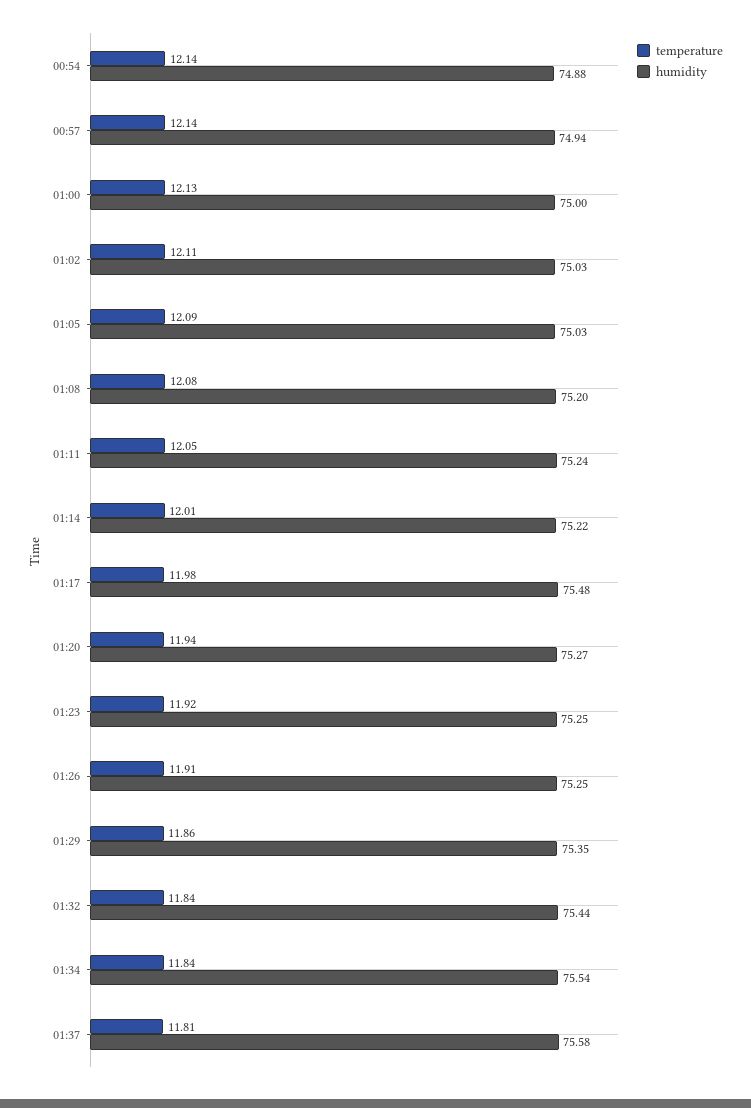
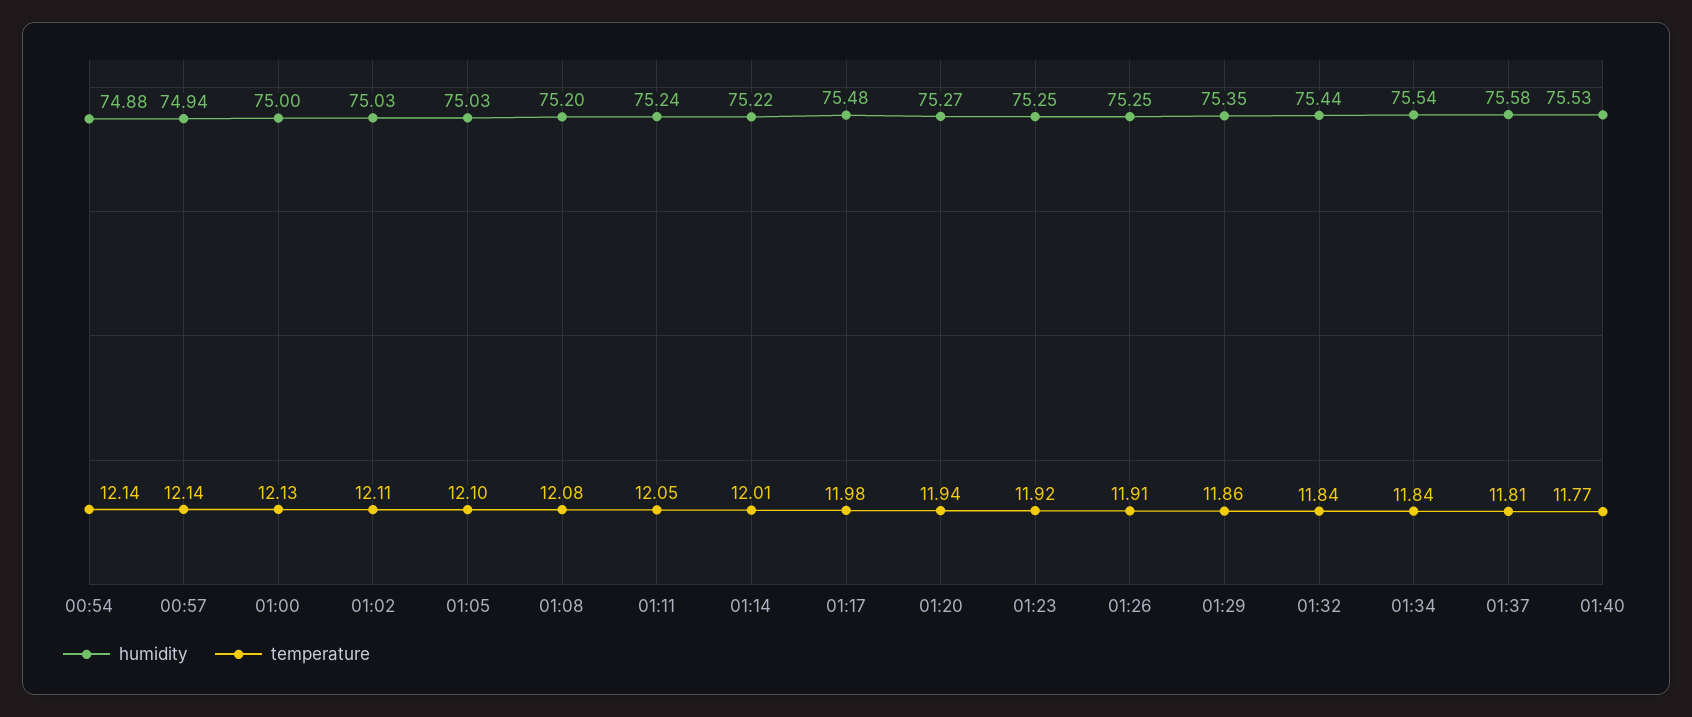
temperature, 01:05: 12.09 -> 12.1
humidity, 01:40: none -> 75.53
temperature, 01:40: none -> 11.77

